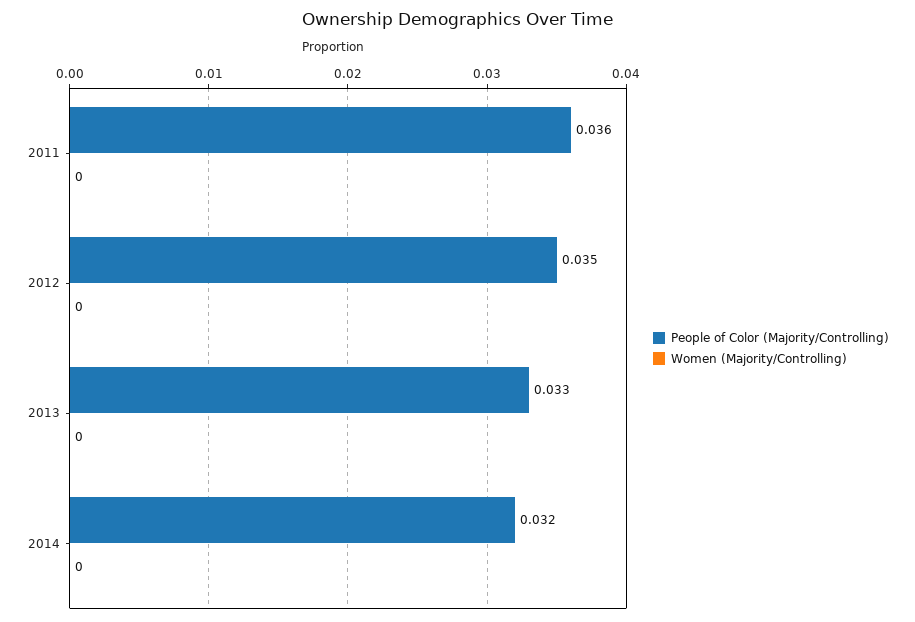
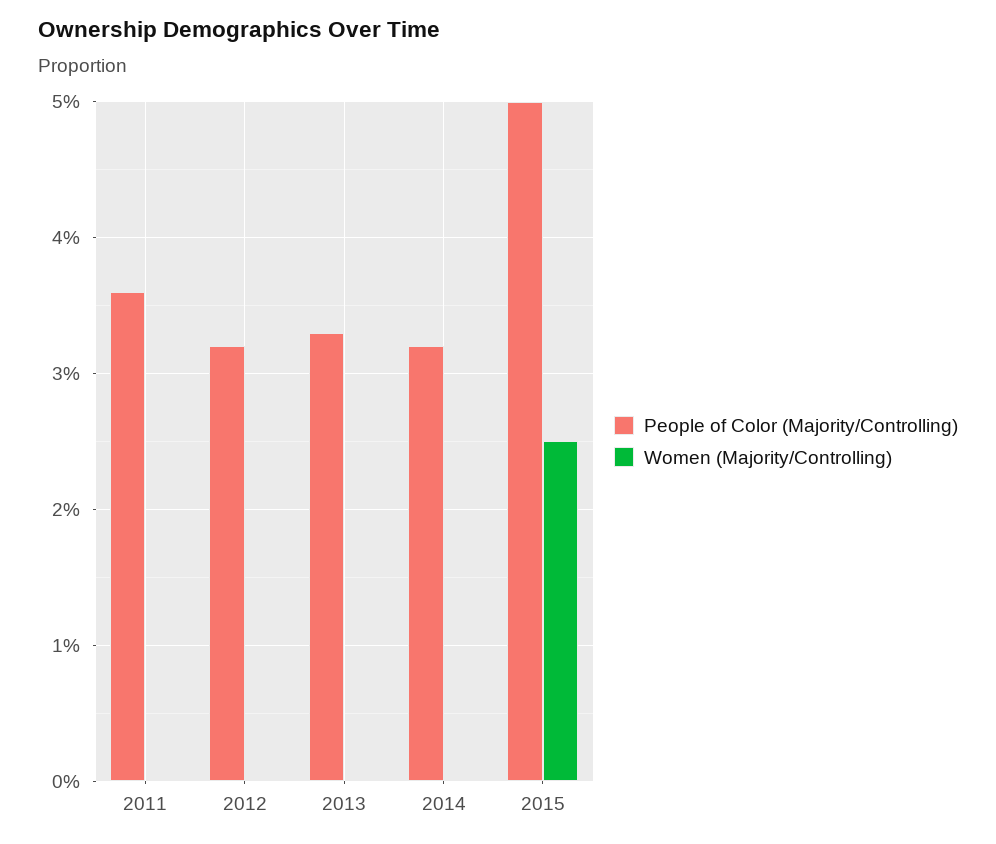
People of Color (Majority/Controlling), 2012: 0.035 -> 0.032
People of Color (Majority/Controlling), 2015: none -> 0.05
Women (Majority/Controlling), 2015: none -> 0.025

